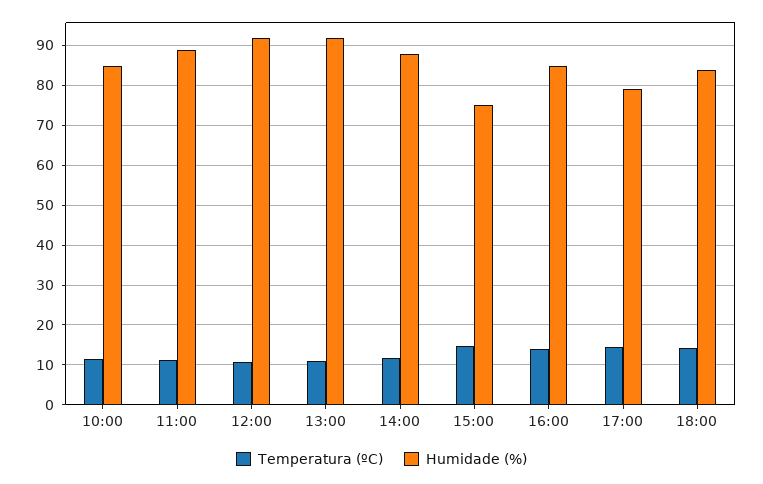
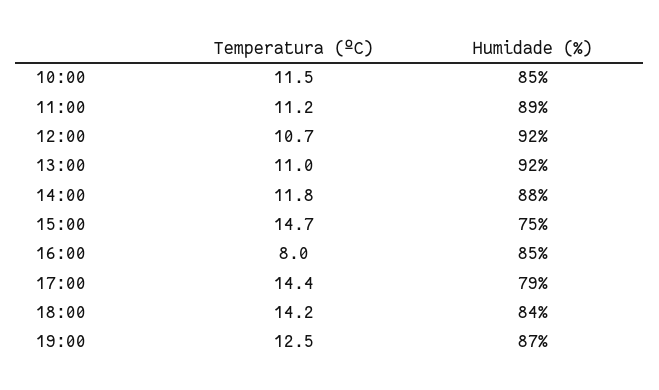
Temperatura (ºC), 16:00: 14 -> 8
Temperatura (ºC), 19:00: none -> 12.5
Humidade (%), 19:00: none -> 87

